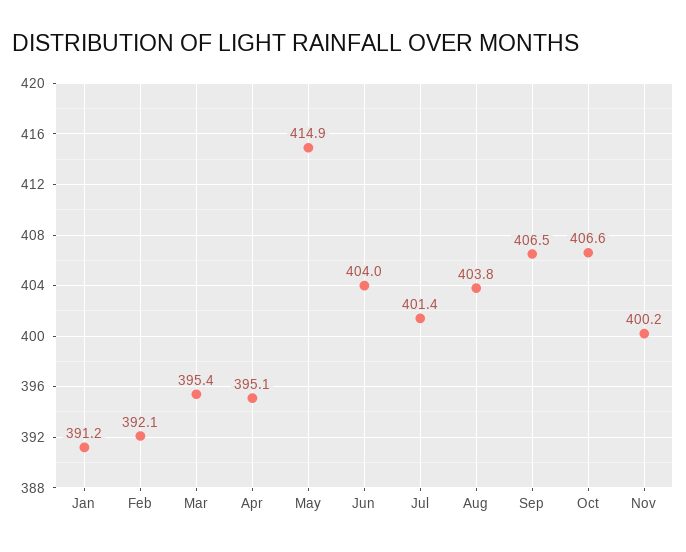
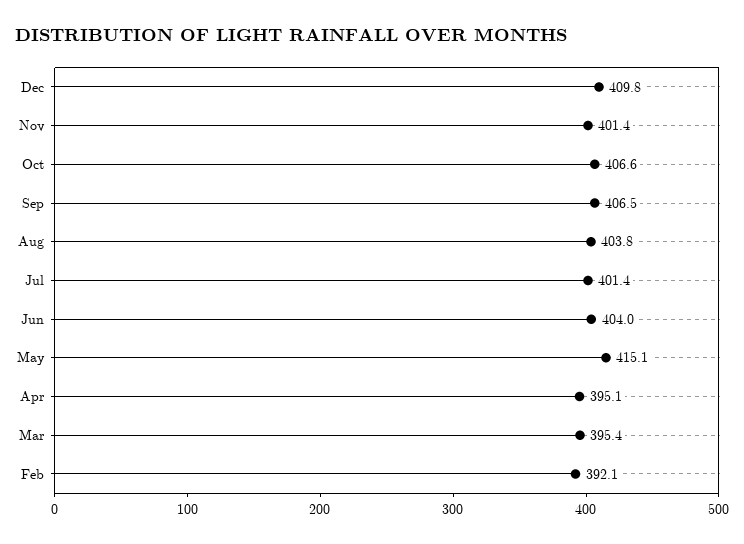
Jan: 391.2 -> none
May: 414.9 -> 415.1
Nov: 400.2 -> 401.4
Dec: none -> 409.8

